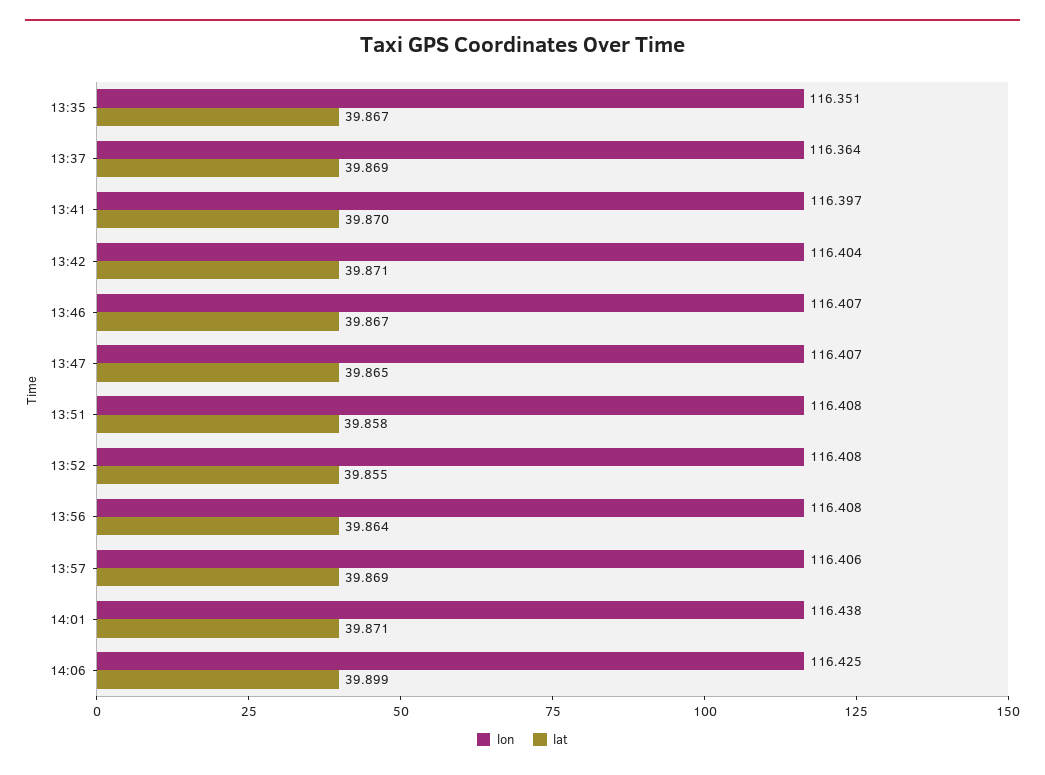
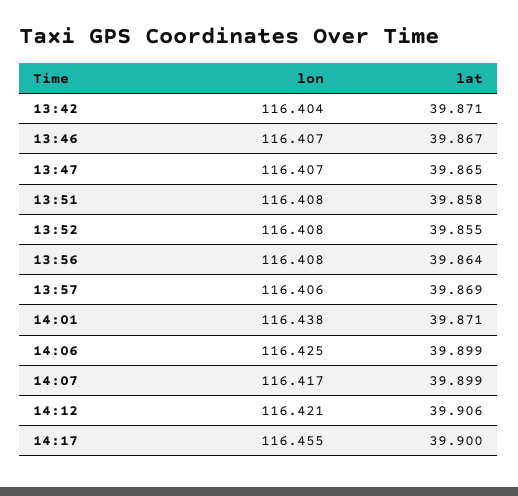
lon, 13:35: 116.351 -> none
lat, 13:35: 39.867 -> none
lon, 13:37: 116.364 -> none
lat, 13:37: 39.869 -> none
lon, 13:41: 116.397 -> none
lat, 13:41: 39.87 -> none
lon, 14:07: none -> 116.417
lat, 14:07: none -> 39.899
lon, 14:12: none -> 116.421
lat, 14:12: none -> 39.906
lon, 14:17: none -> 116.455
lat, 14:17: none -> 39.9

